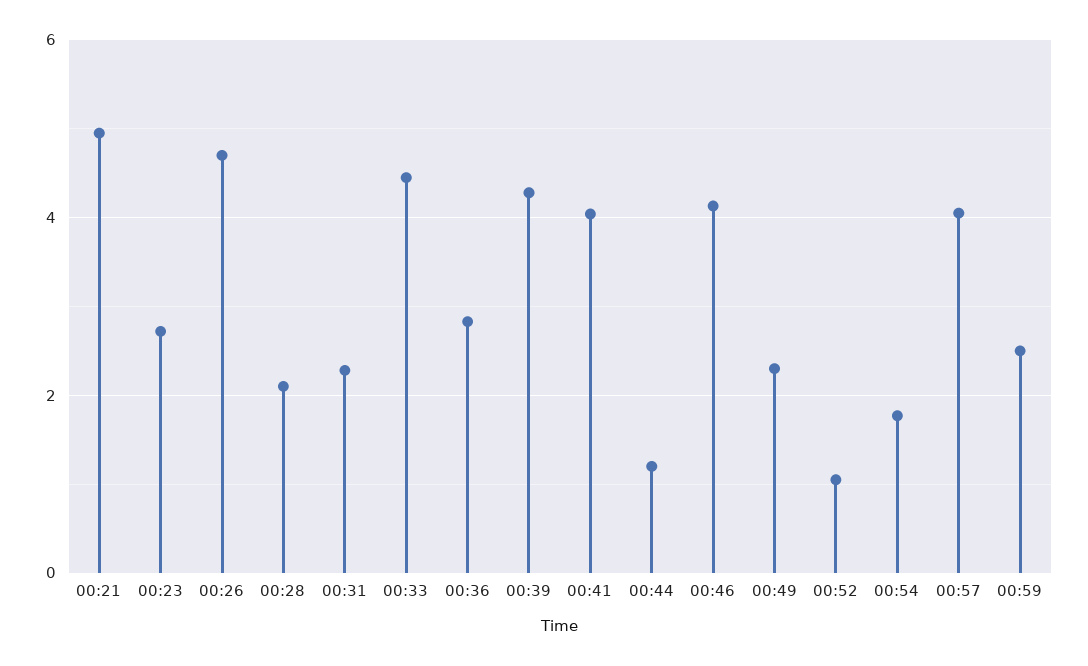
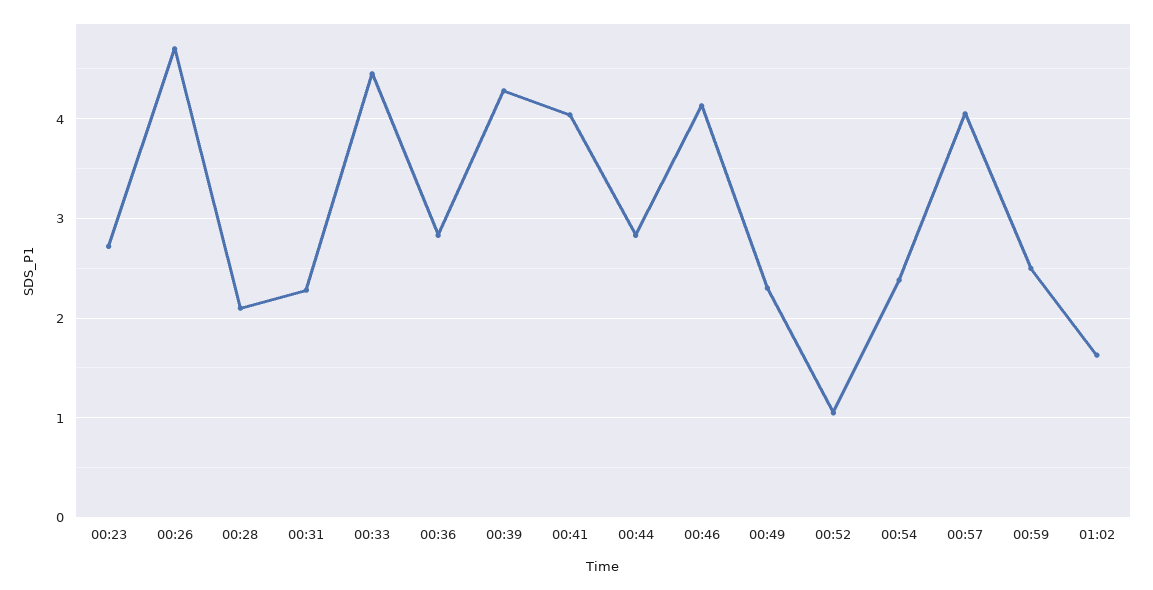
00:21: 5 -> none
00:44: 1.2 -> 2.8
00:54: 1.8 -> 2.4
01:02: none -> 1.6

